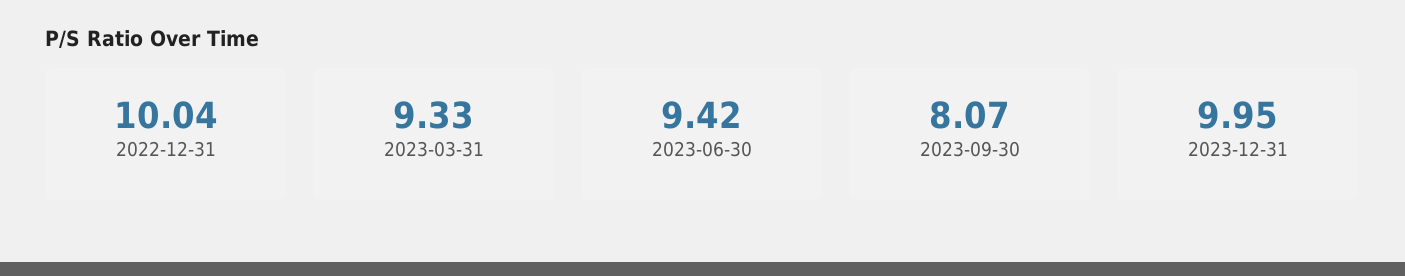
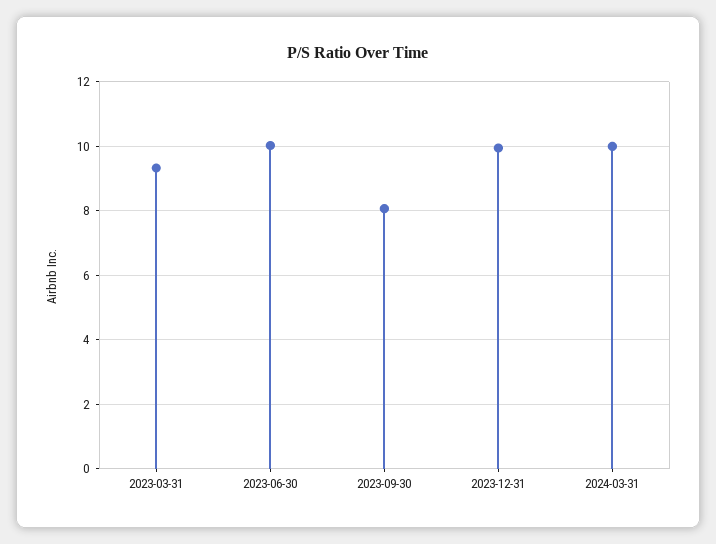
2022-12-31: 10.04 -> none
2023-06-30: 9.42 -> 10
2024-03-31: none -> 10

